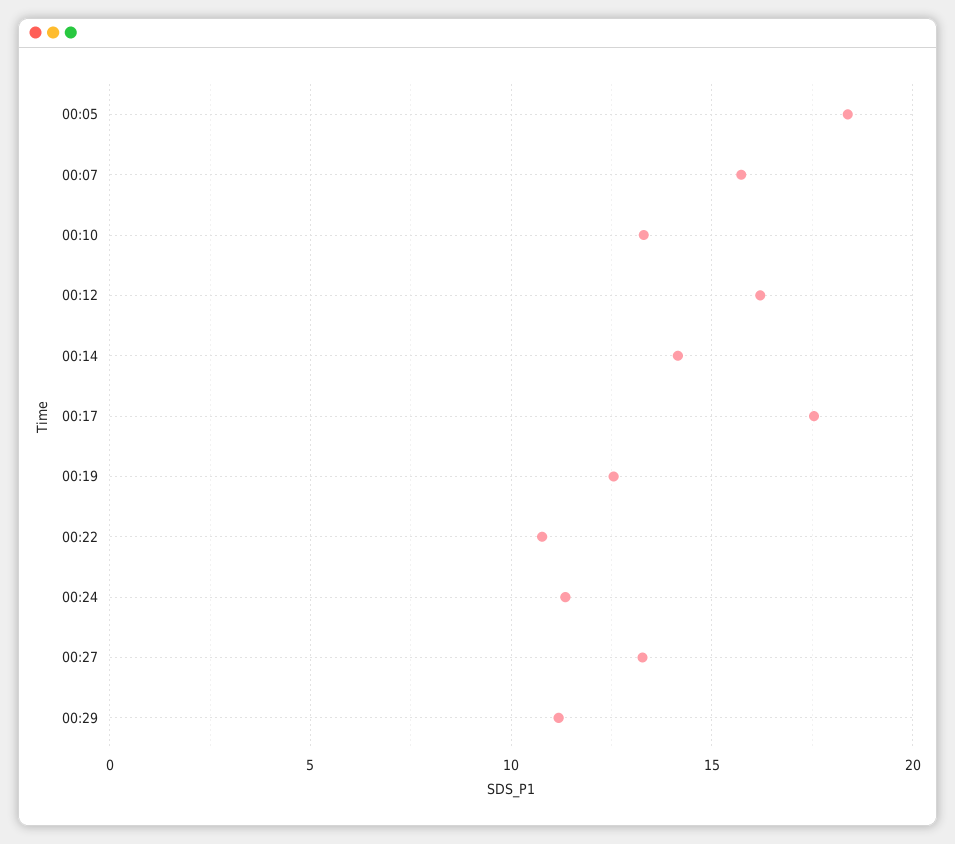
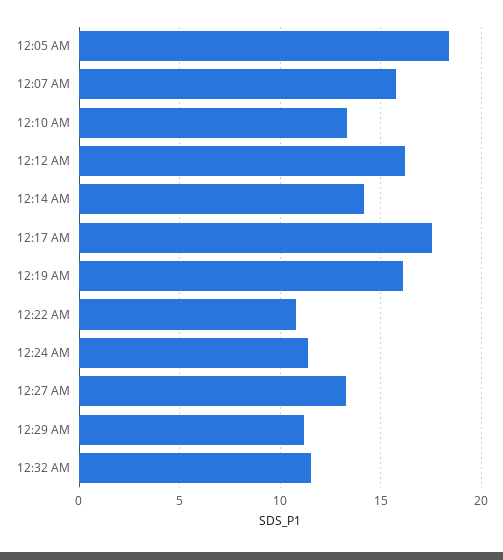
00:19: 12.5 -> 16
12:32 AM: none -> 11.5

